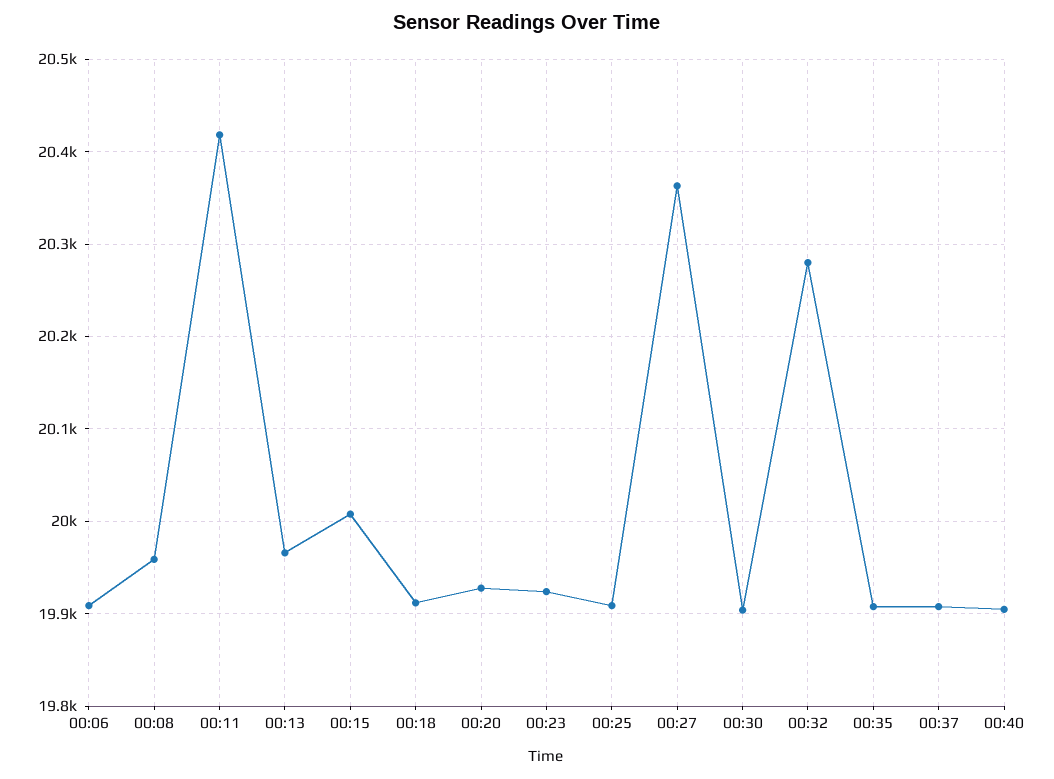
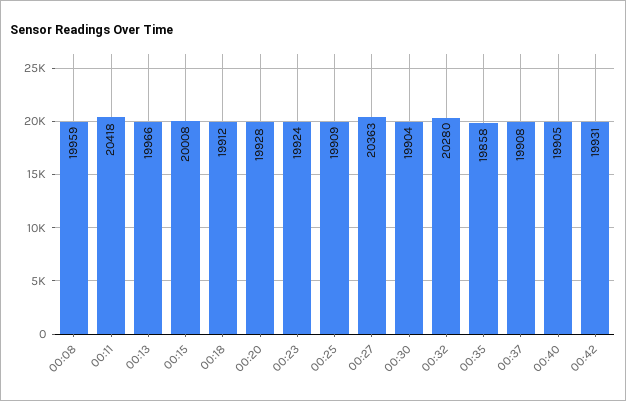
00:06: 19910 -> none
00:35: 19910 -> 19858
00:42: none -> 19931

